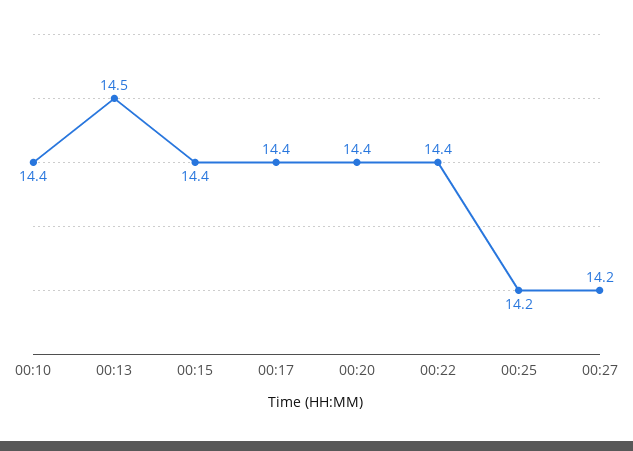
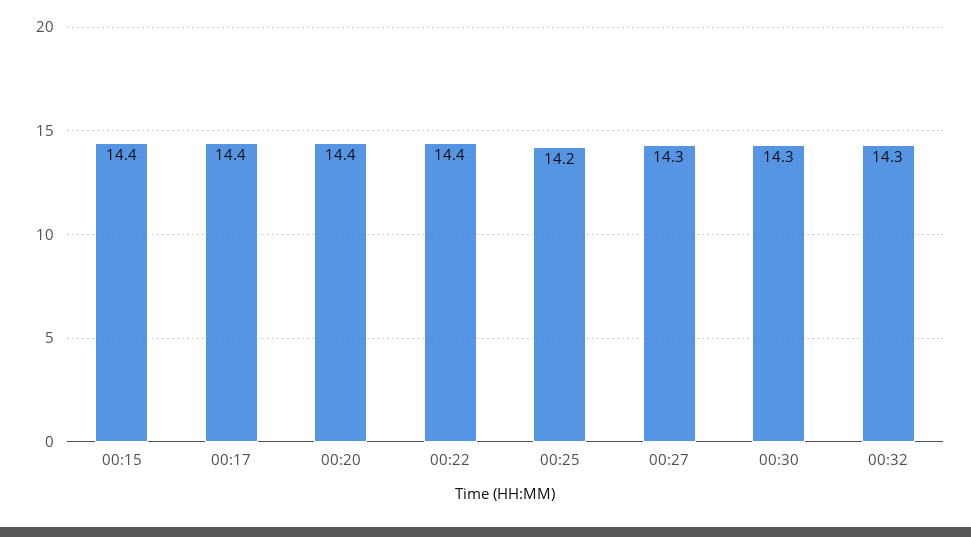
00:10: 14.4 -> none
00:13: 14.5 -> none
00:27: 14.2 -> 14.3
00:30: none -> 14.3
00:32: none -> 14.3

